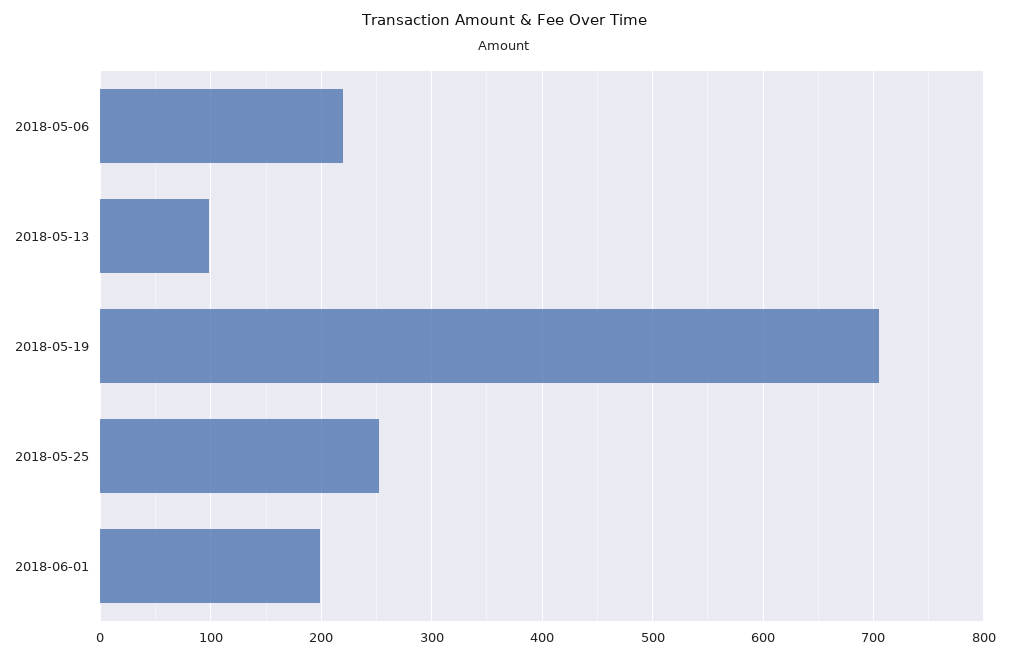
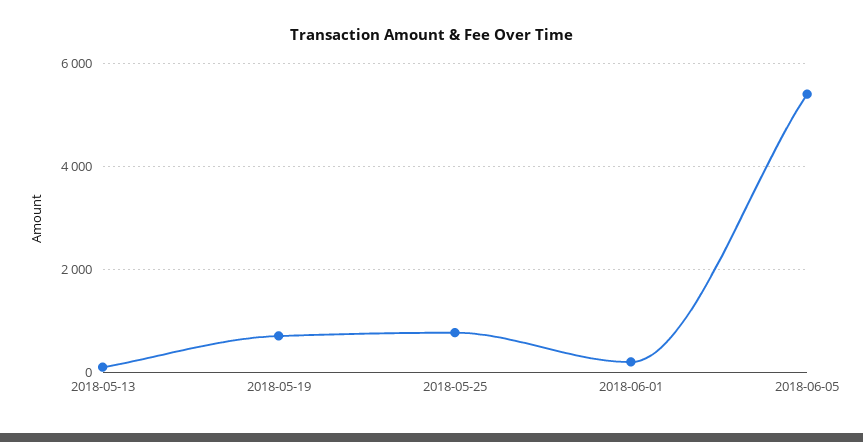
2018-05-06: 220 -> none
2018-05-25: 250 -> 800
2018-06-05: none -> 5400

